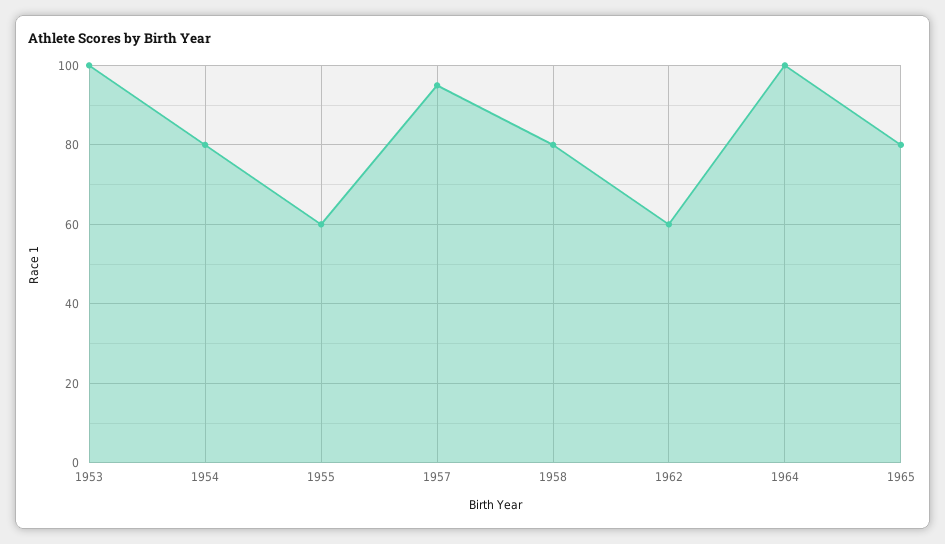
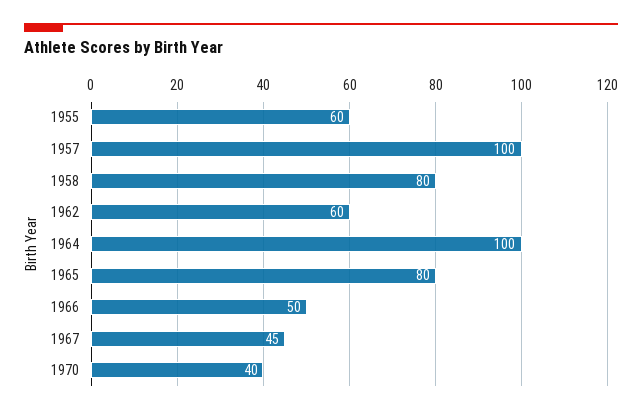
1953: 100 -> none
1954: 80 -> none
1957: 95 -> 100
1966: none -> 50
1967: none -> 45
1970: none -> 40

